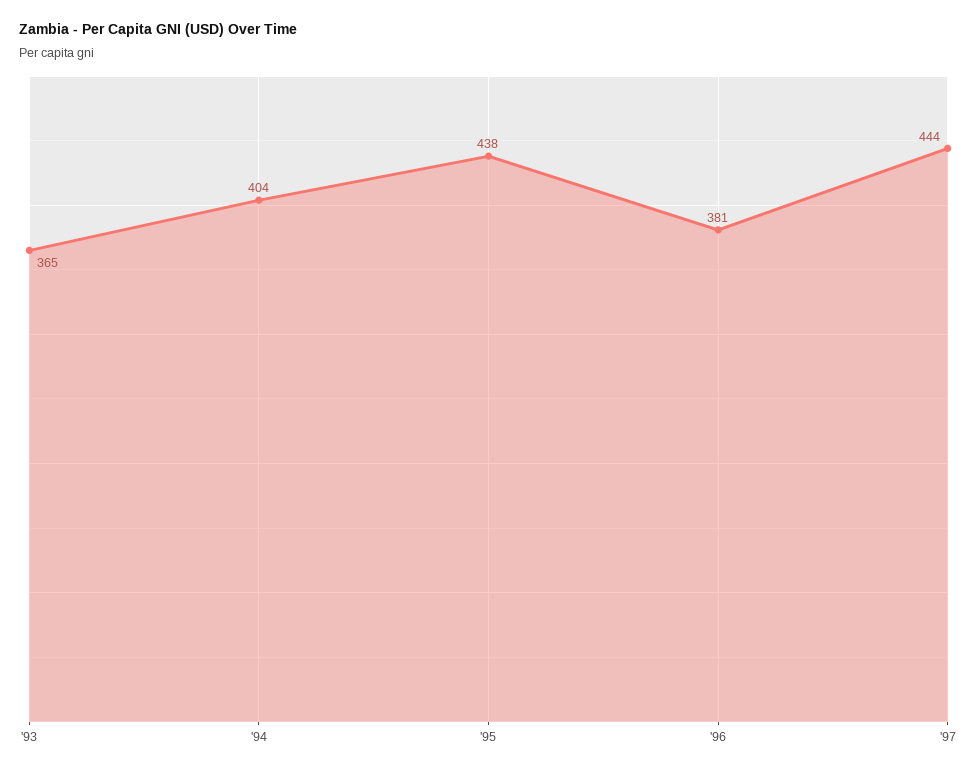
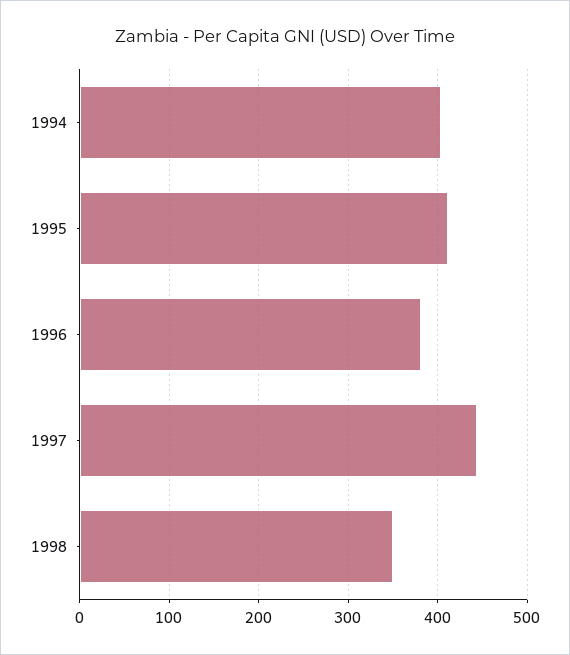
'93: 365 -> none
'95: 438 -> 410
1998: none -> 350

